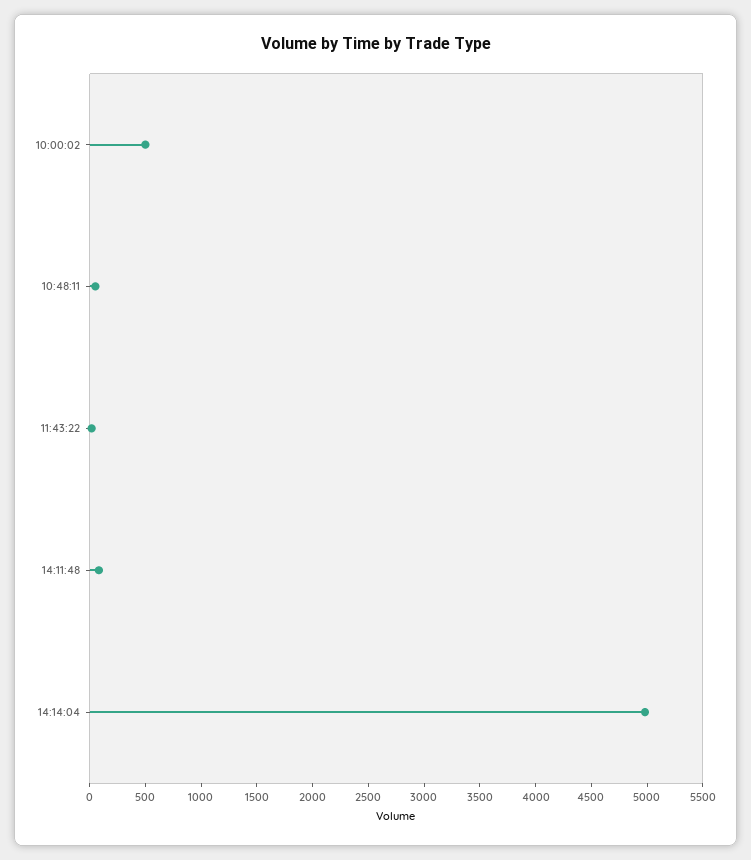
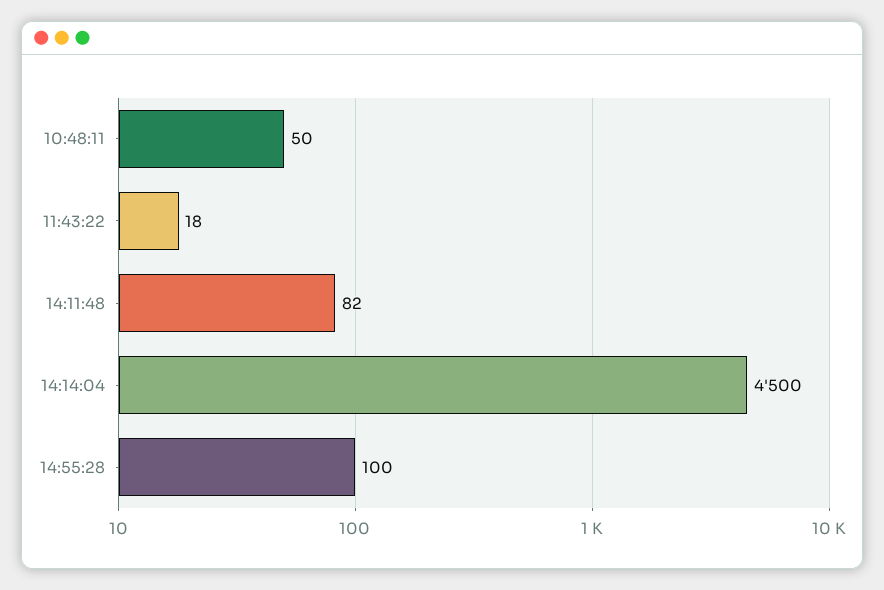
10:00:02: 500 -> none
14:14:04: 5000 -> 4500
14:55:28: none -> 100

